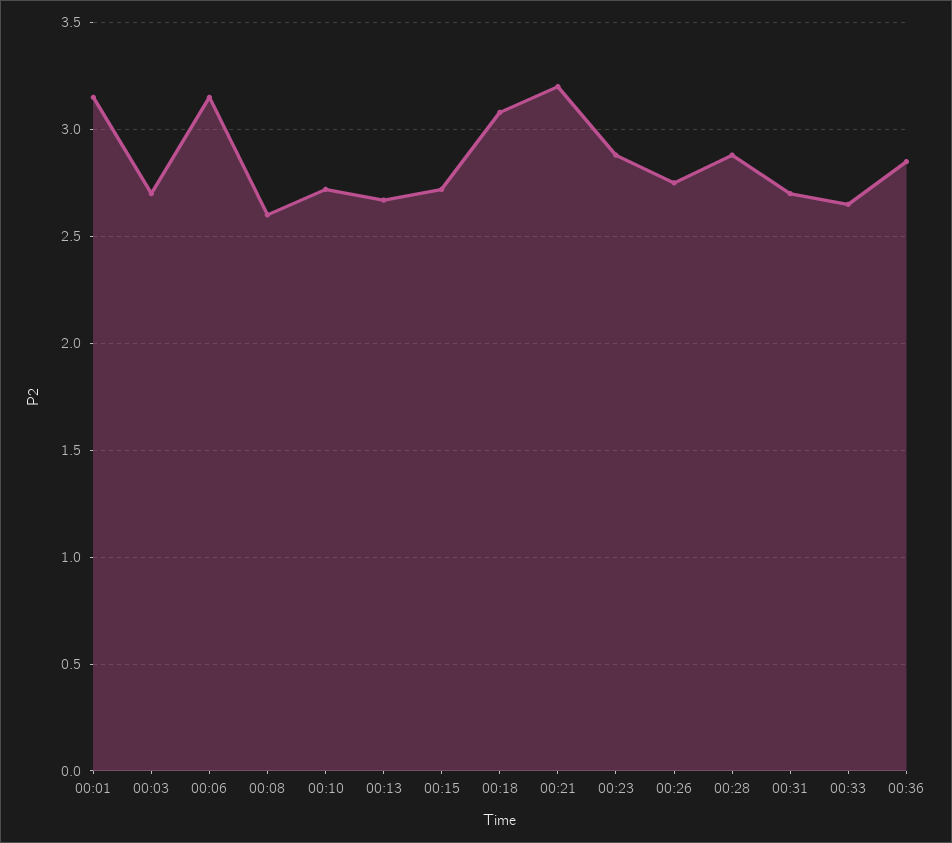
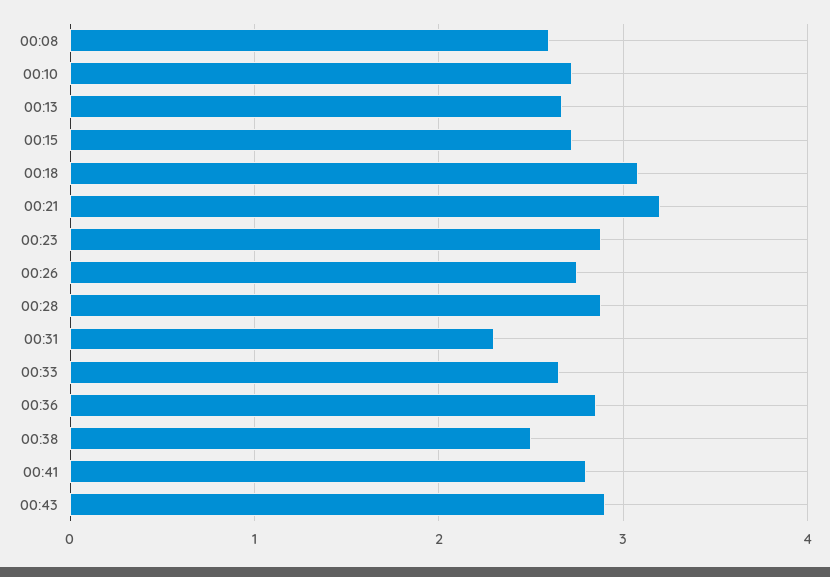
00:01: 3.15 -> none
00:03: 2.7 -> none
00:06: 3.15 -> none
00:31: 2.7 -> 2.3
00:38: none -> 2.5
00:41: none -> 2.8
00:43: none -> 2.9

